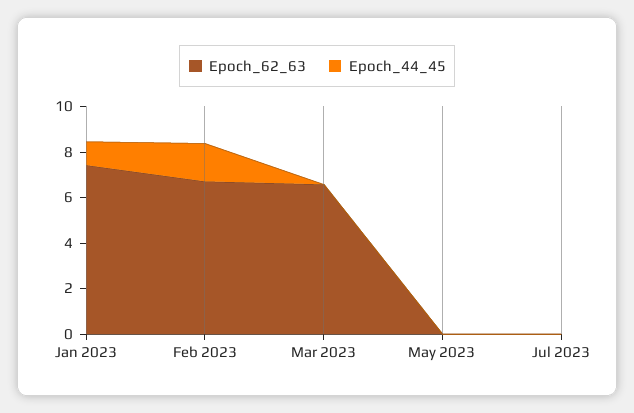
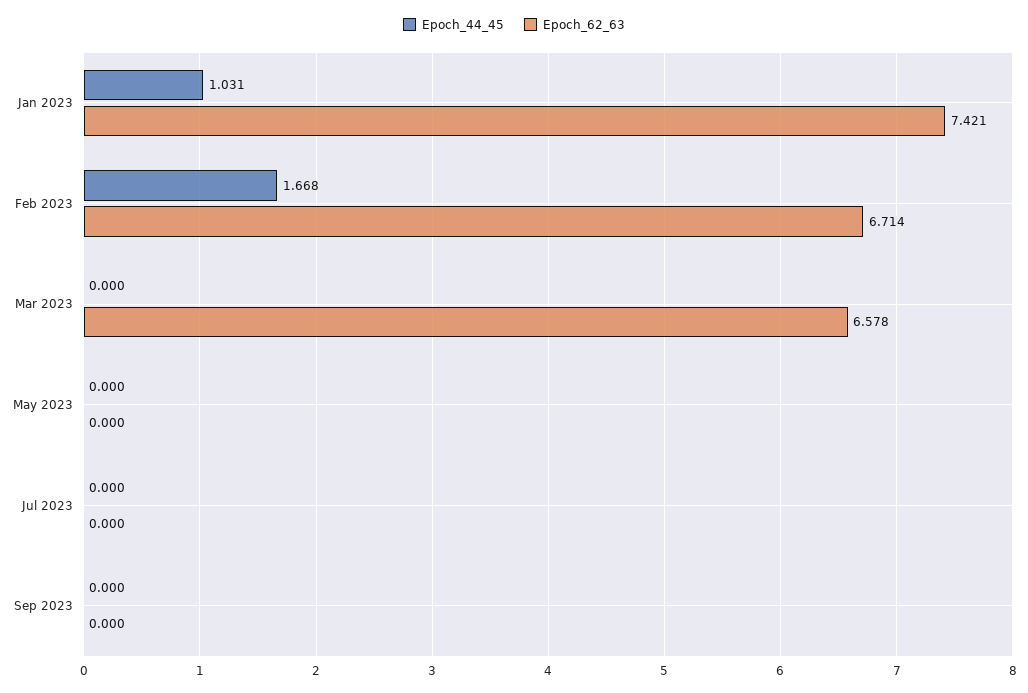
Epoch_44_45, Sep 2023: none -> 0
Epoch_62_63, Sep 2023: none -> 0

